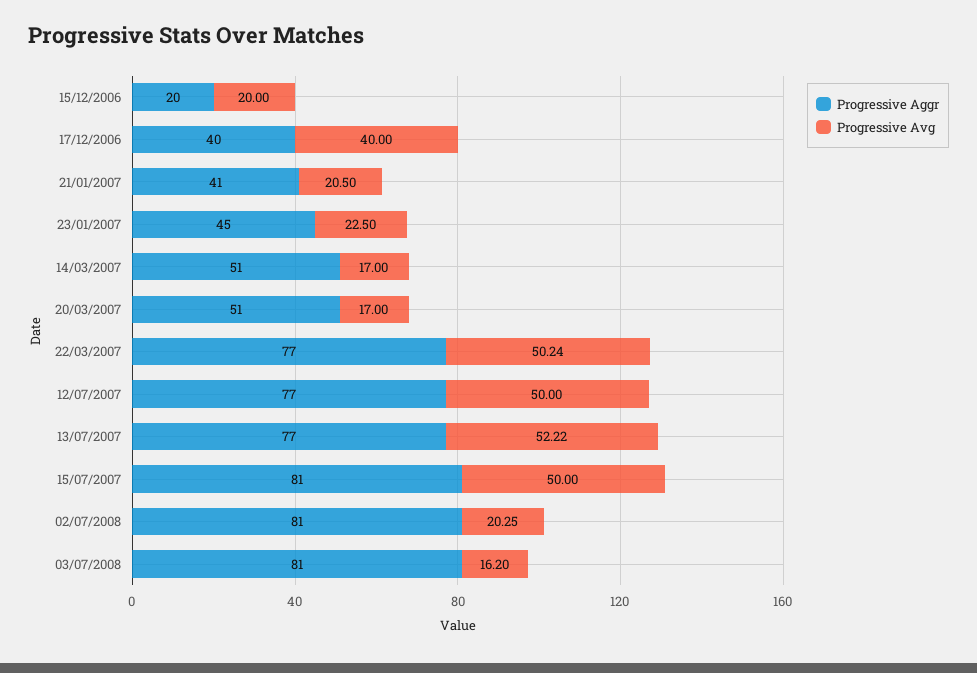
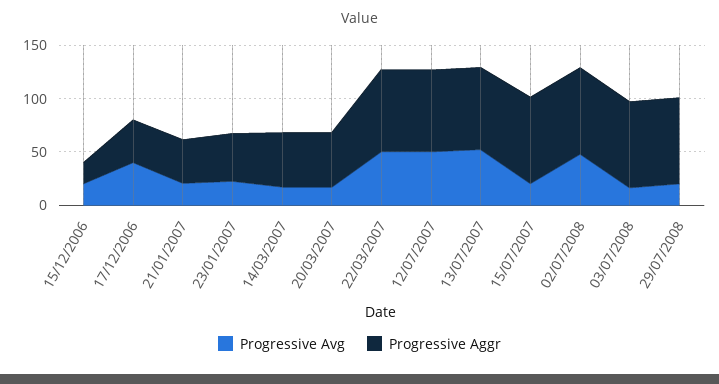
Progressive Avg, 15/07/2007: 50 -> 20
Progressive Avg, 02/07/2008: 20.25 -> 50
Progressive Avg, 29/07/2008: none -> 20
Progressive Aggr, 29/07/2008: none -> 80

